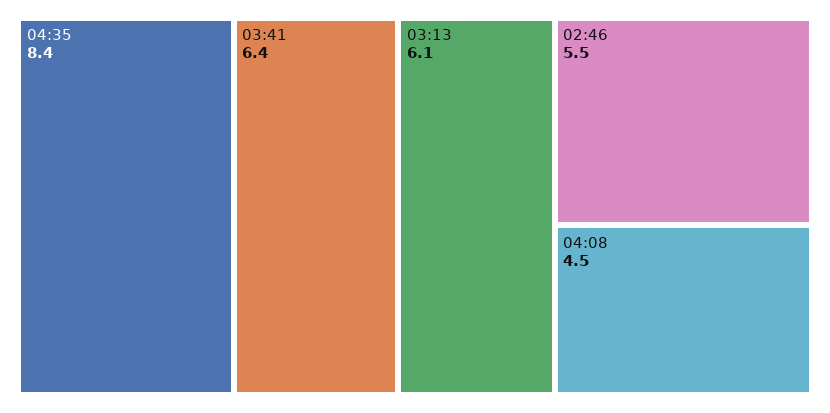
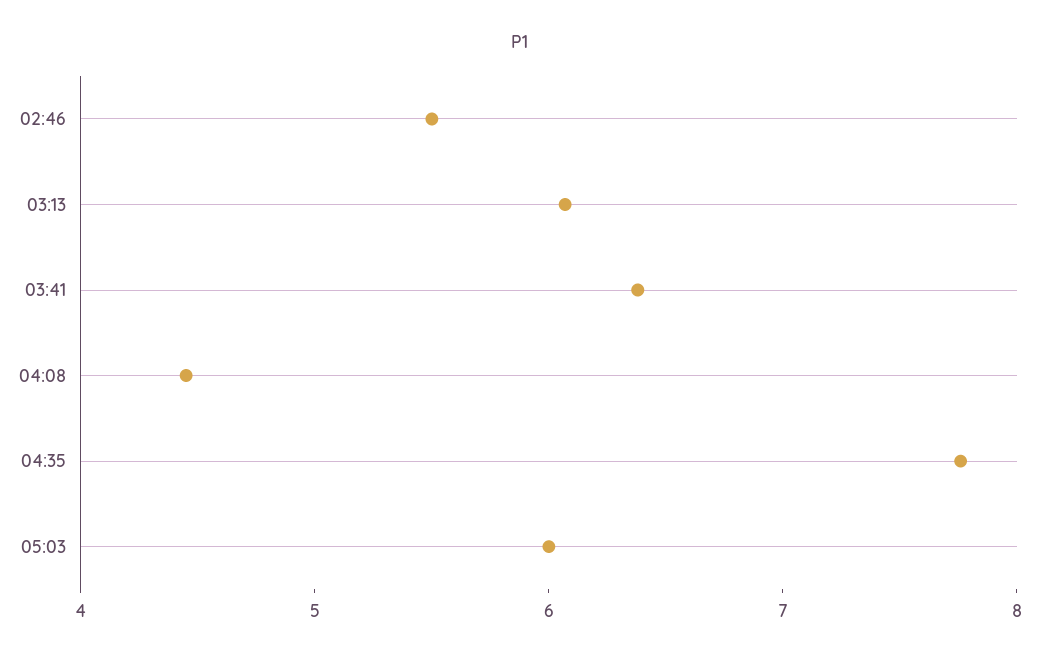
04:35: 8.4 -> 7.8
05:03: none -> 6

